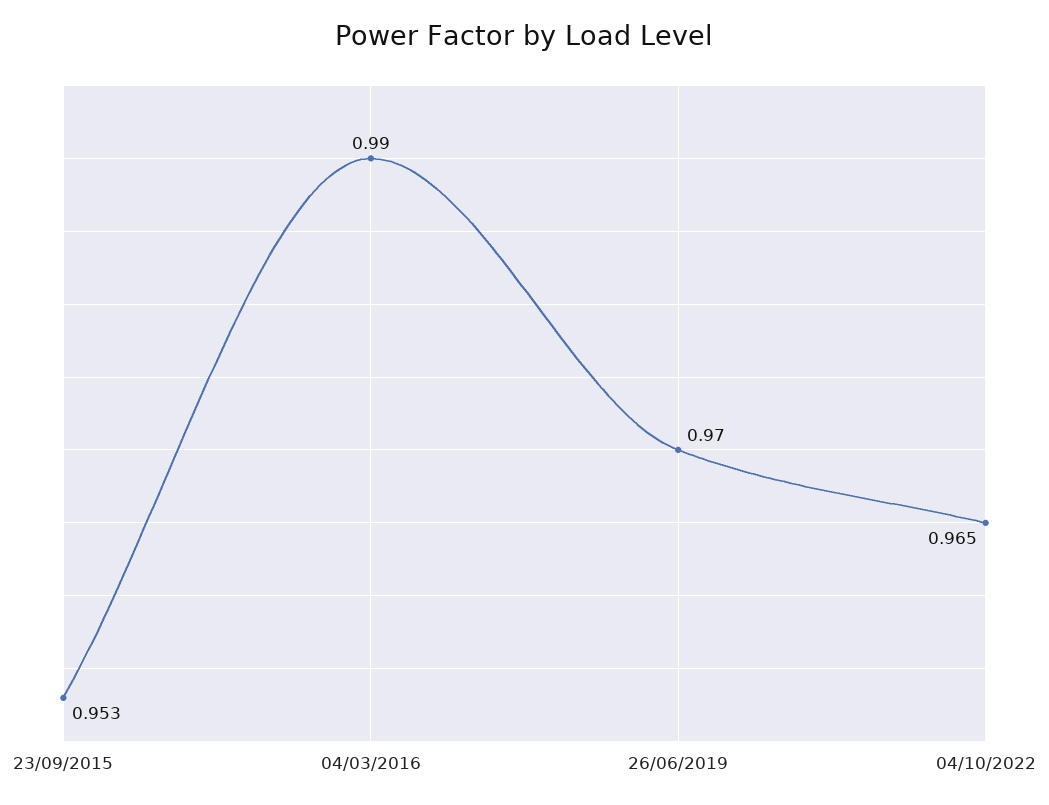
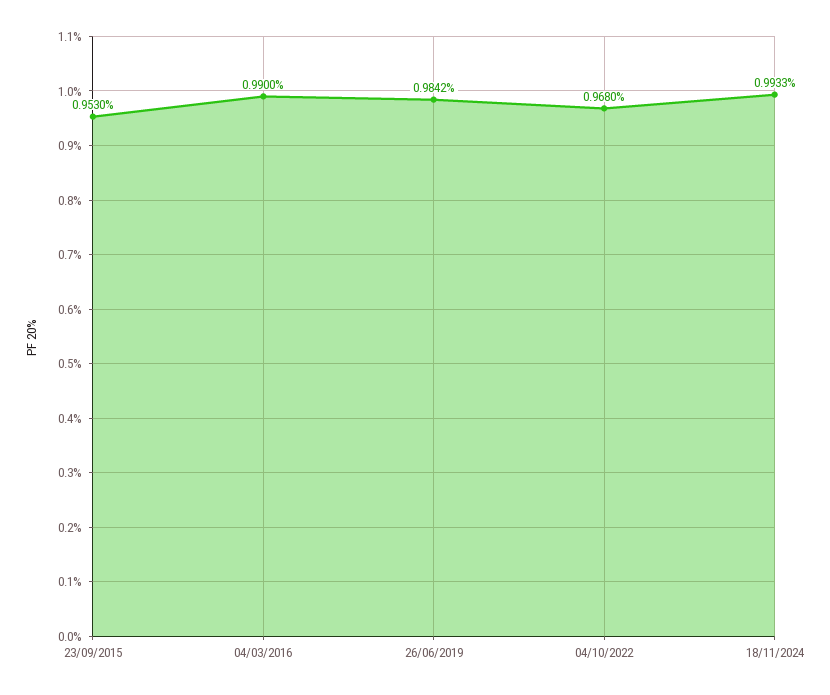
26/06/2019: 0.97 -> 0.9842
04/10/2022: 0.965 -> 0.968
18/11/2024: none -> 0.9933

